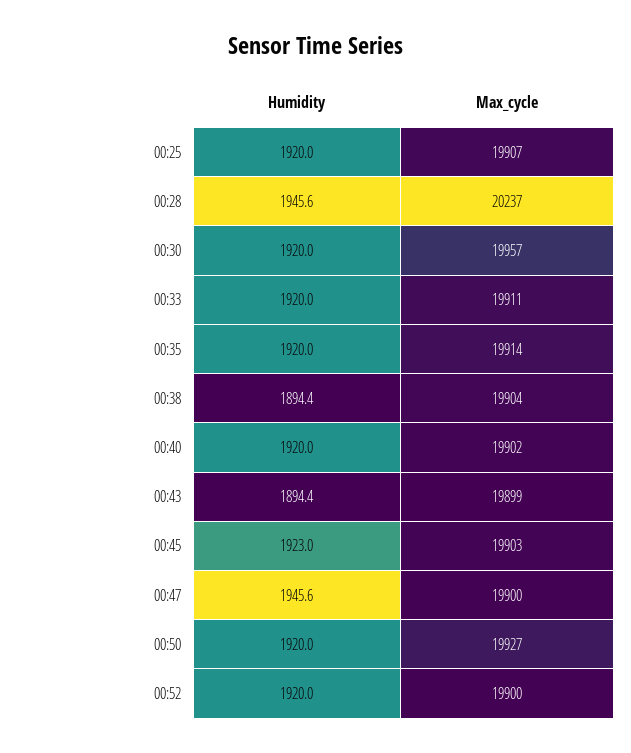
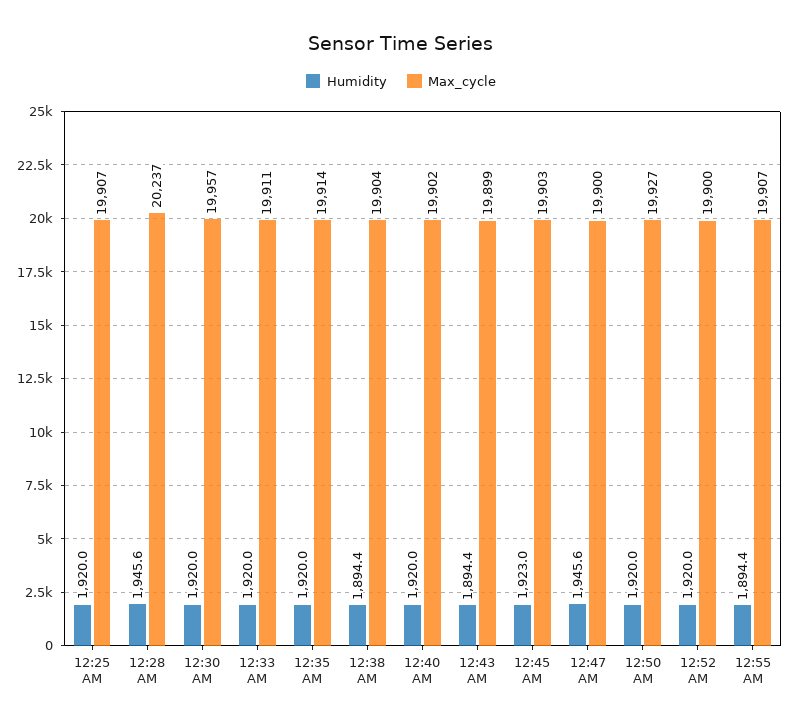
Humidity, 12:55 AM: none -> 1894.4
Max_cycle, 12:55 AM: none -> 19907

